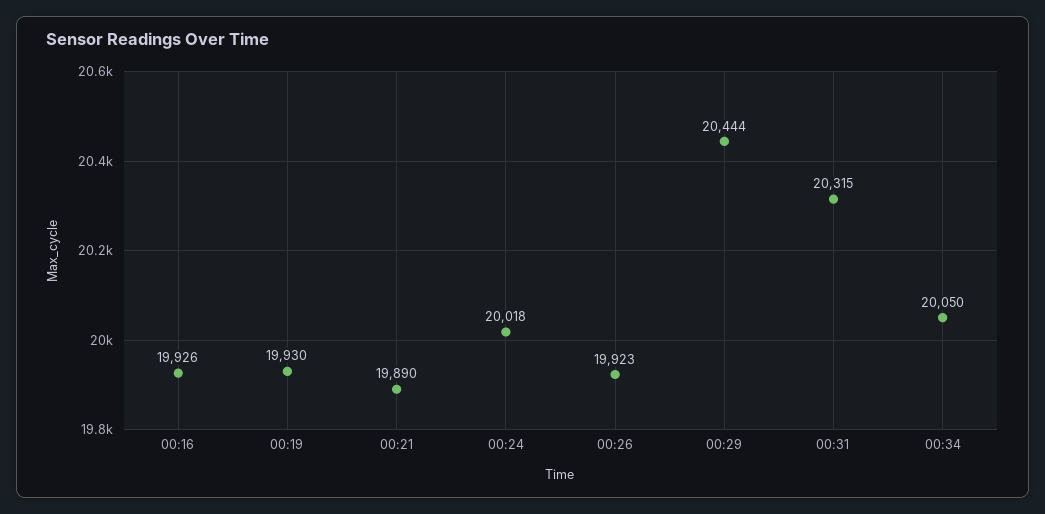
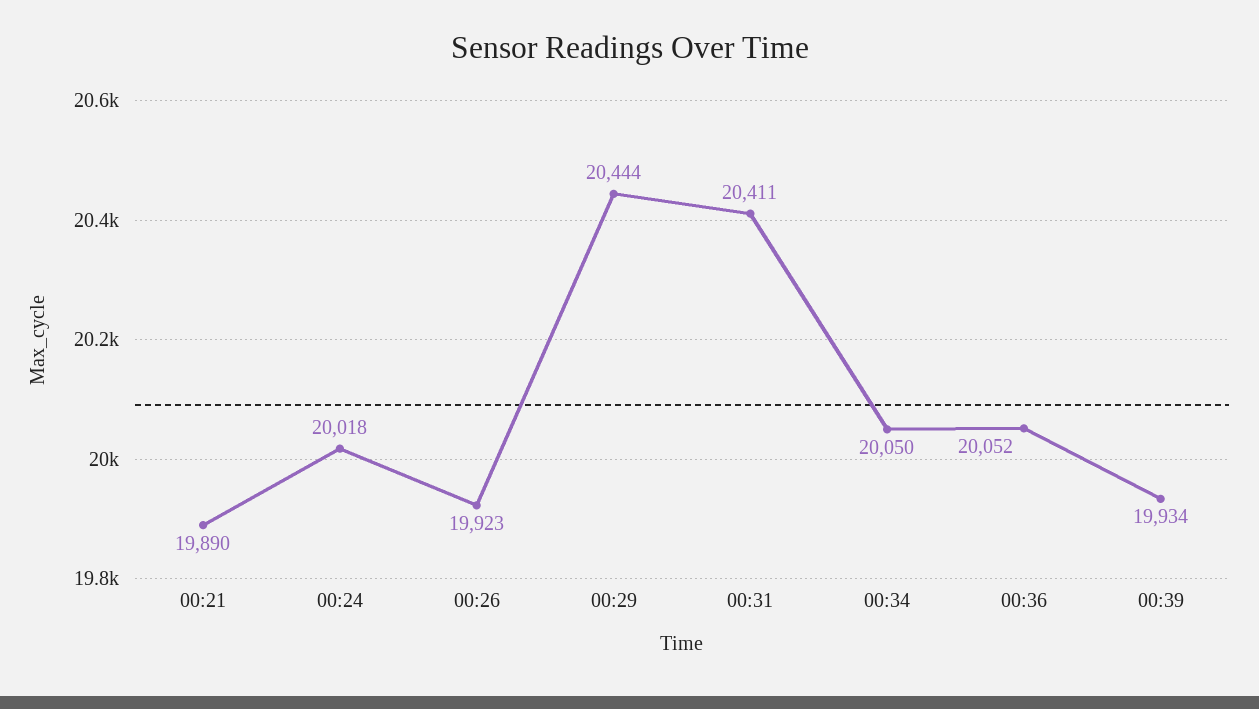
00:16: 19926 -> none
00:19: 19930 -> none
00:31: 20315 -> 20411
00:36: none -> 20052
00:39: none -> 19934

